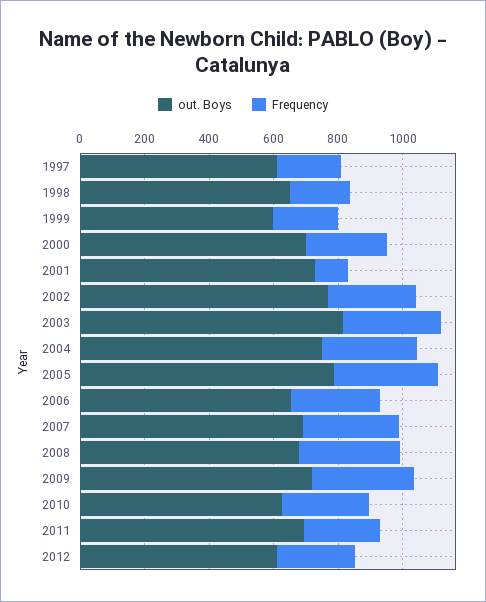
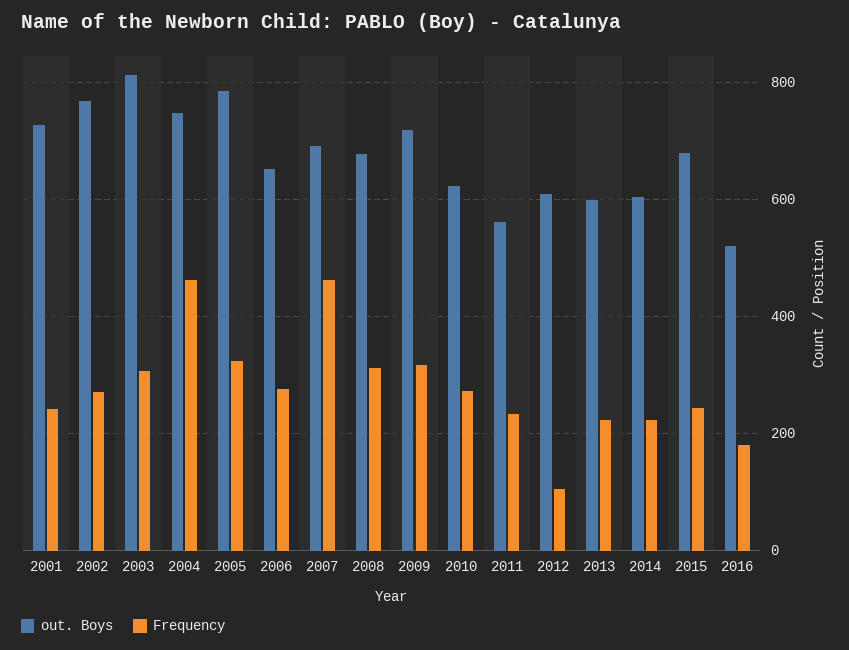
out. Boys, 1997: 600 -> none
Frequency, 1997: 200 -> none
out. Boys, 1998: 650 -> none
Frequency, 1998: 200 -> none
out. Boys, 1999: 600 -> none
Frequency, 1999: 200 -> none
out. Boys, 2000: 700 -> none
Frequency, 2000: 250 -> none
Frequency, 2001: 100 -> 240
Frequency, 2004: 300 -> 460
Frequency, 2007: 300 -> 460
out. Boys, 2011: 700 -> 560
Frequency, 2012: 250 -> 100
out. Boys, 2013: none -> 600
Frequency, 2013: none -> 220
out. Boys, 2014: none -> 600
Frequency, 2014: none -> 220
out. Boys, 2015: none -> 680
Frequency, 2015: none -> 240
out. Boys, 2016: none -> 520
Frequency, 2016: none -> 180

